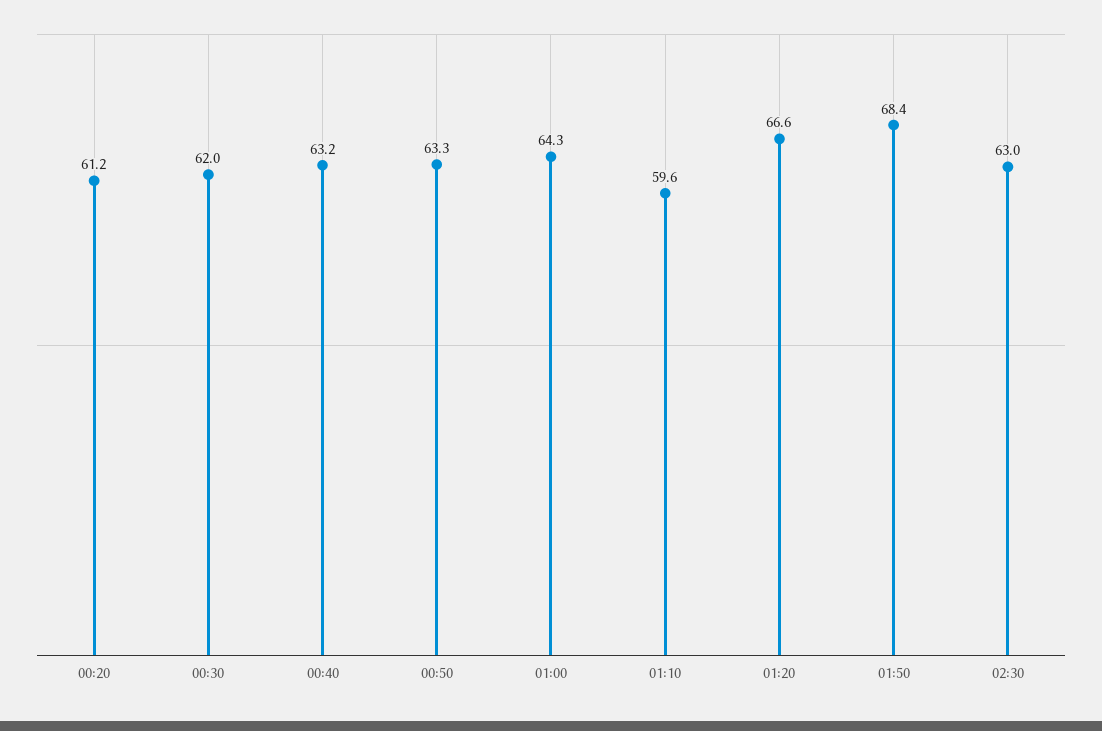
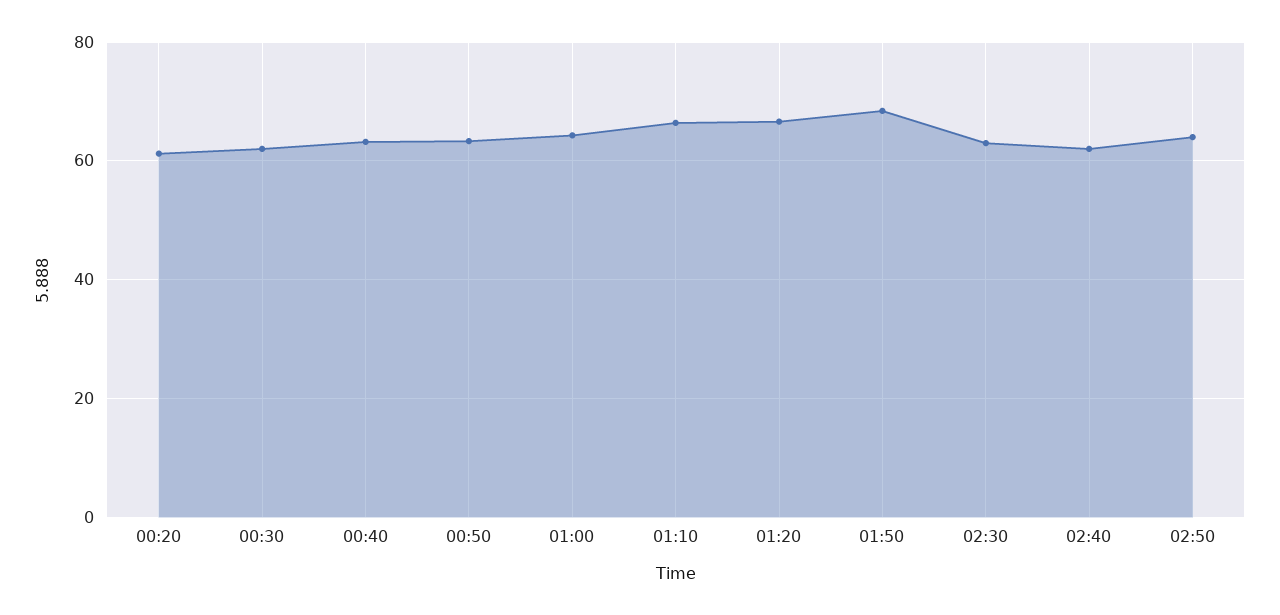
01:10: 59.6 -> 66
02:40: none -> 62
02:50: none -> 64

